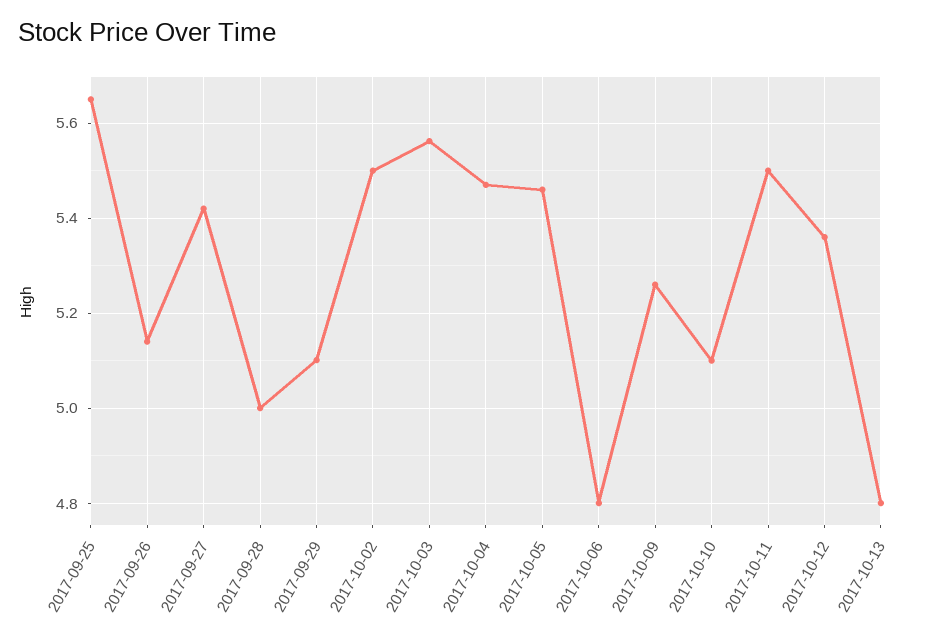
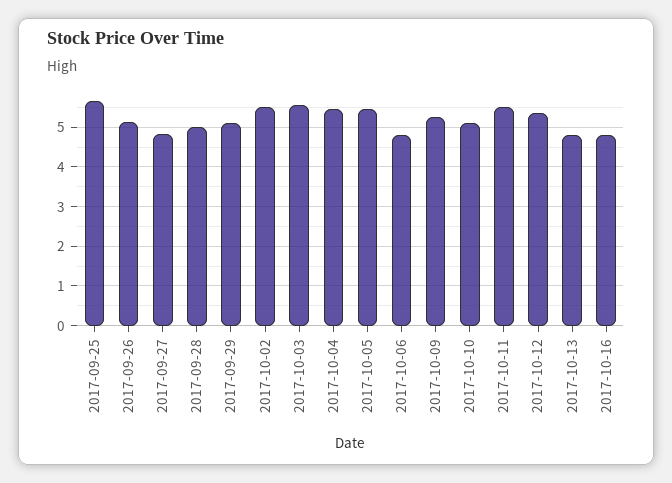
2017-09-27: 5.42 -> 4.8
2017-10-16: none -> 4.8

